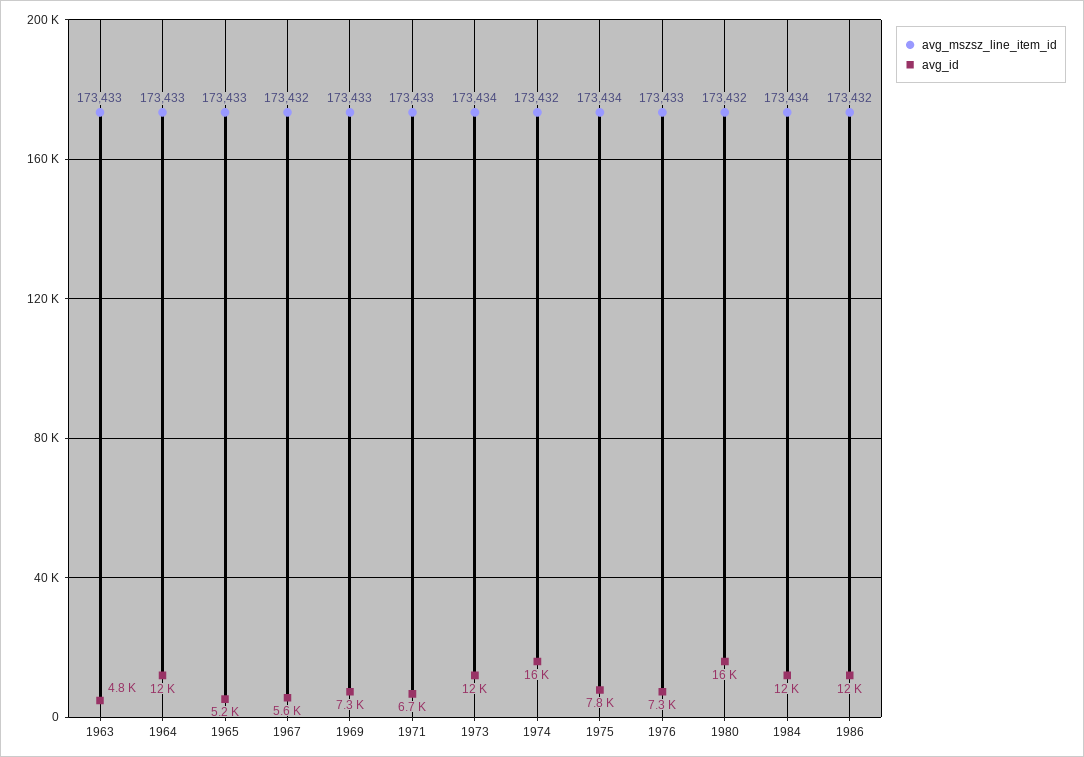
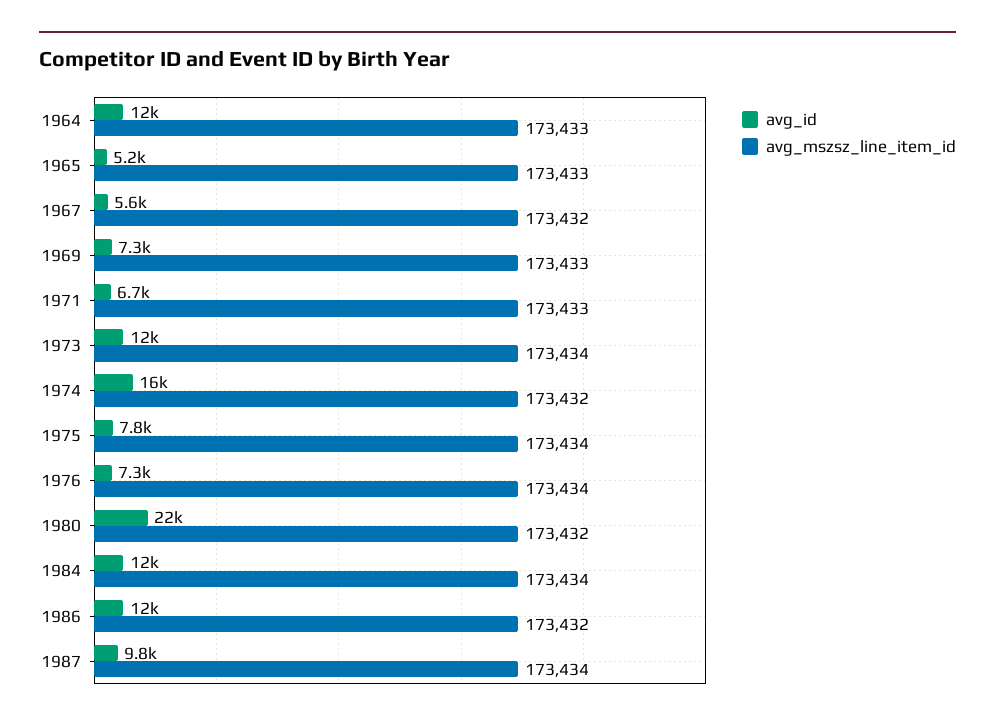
avg_mszsz_line_item_id, 1963: 173433 -> none
avg_id, 1963: 4800 -> none
avg_mszsz_line_item_id, 1976: 173433 -> 173434
avg_id, 1980: 16000 -> 22000
avg_id, 1987: none -> 9800
avg_mszsz_line_item_id, 1987: none -> 173434

